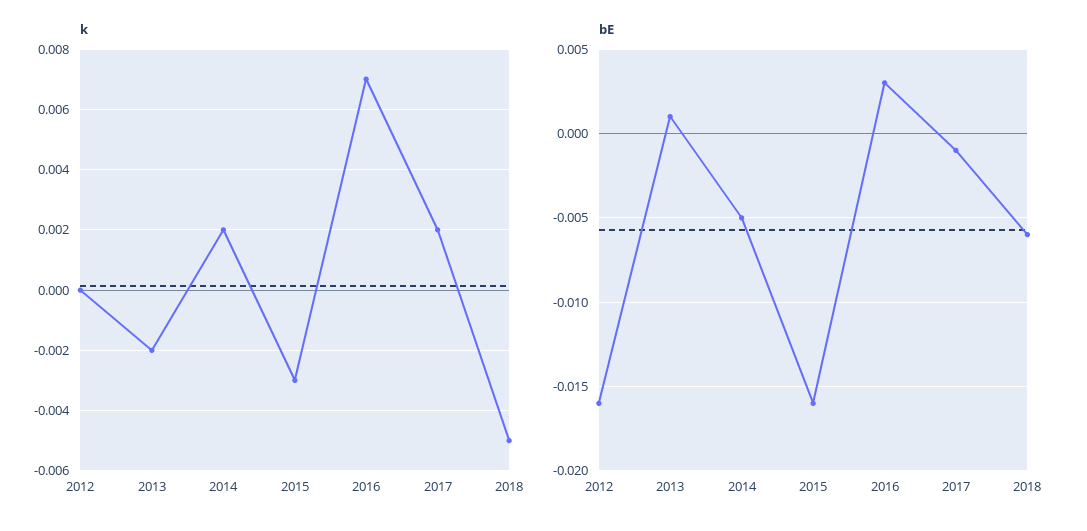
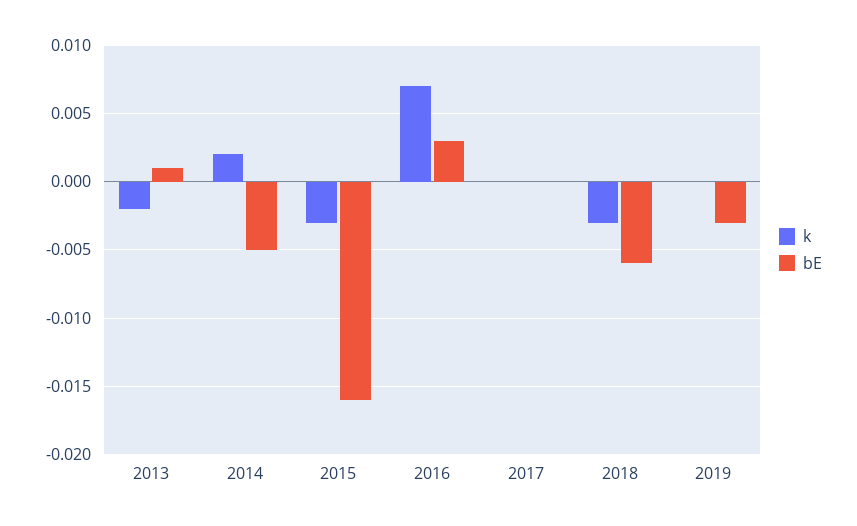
k, 2012: 0 -> none
k, 2017: 0.002 -> 0
k, 2018: -0.005 -> -0.003
bE, 2012: -0.016 -> none
bE, 2017: -0.001 -> 0
k, 2019: none -> 0
bE, 2019: none -> -0.003

